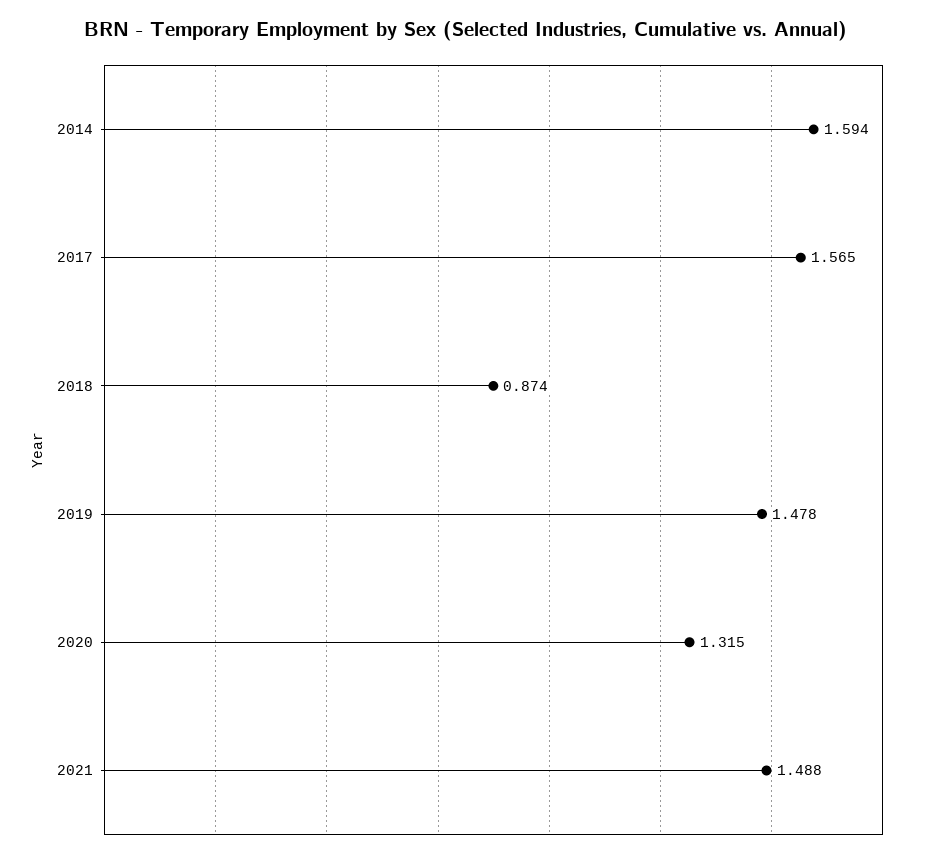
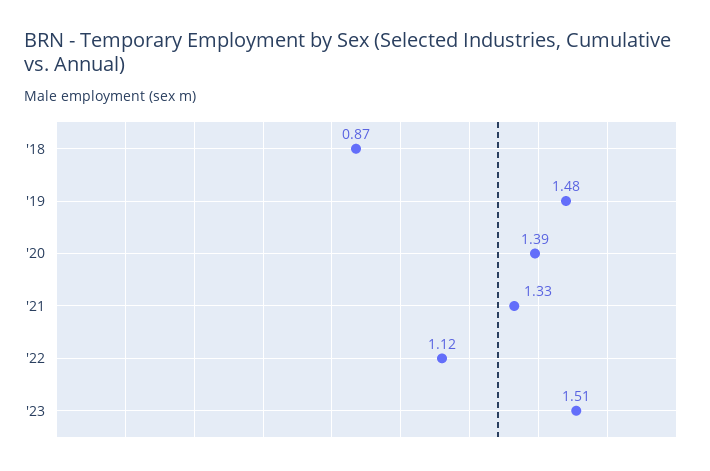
2014: 1.594 -> none
2017: 1.565 -> none
2020: 1.315 -> 1.39
2021: 1.488 -> 1.33
'22: none -> 1.12
'23: none -> 1.51

